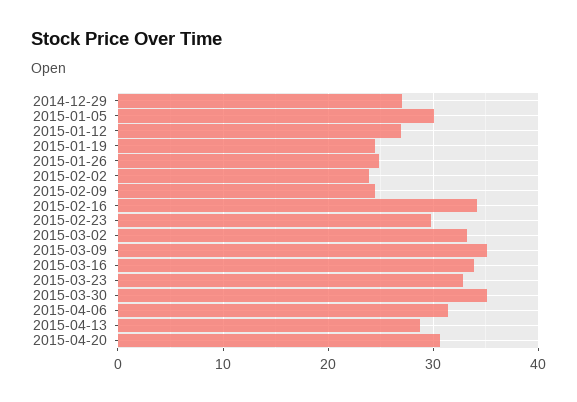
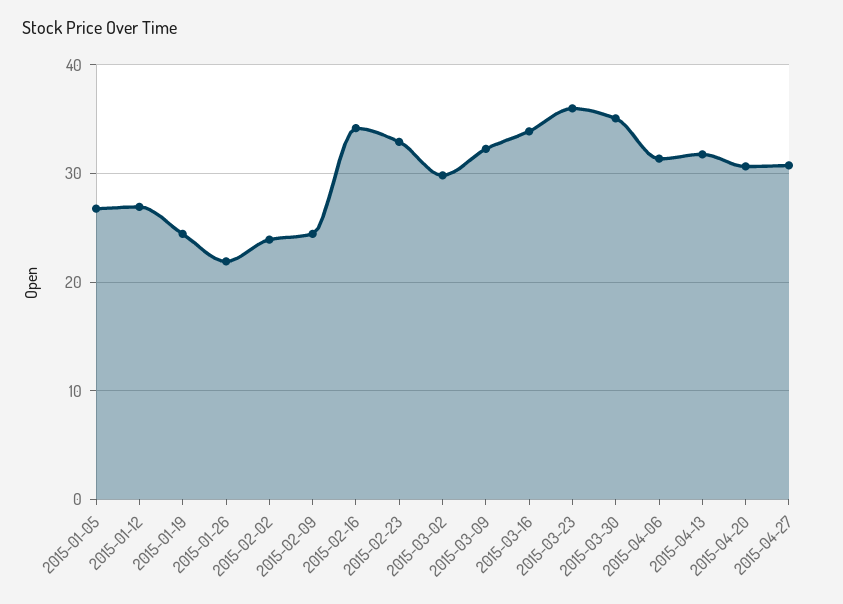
2014-12-29: 27 -> none
2015-01-05: 30 -> 27
2015-01-26: 25 -> 22
2015-02-23: 30 -> 33
2015-03-02: 33 -> 30
2015-03-09: 35 -> 32
2015-03-23: 33 -> 36
2015-04-13: 29 -> 32
2015-04-27: none -> 31

